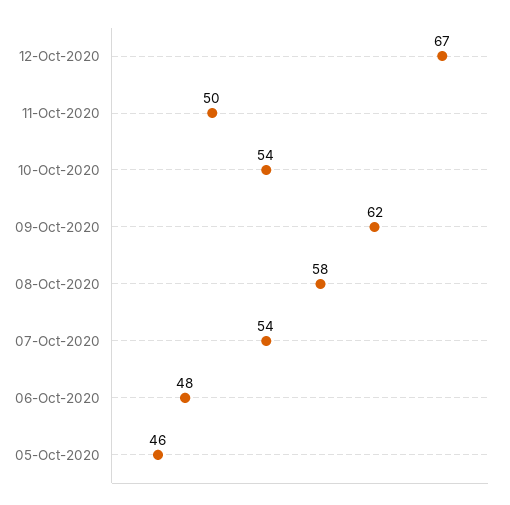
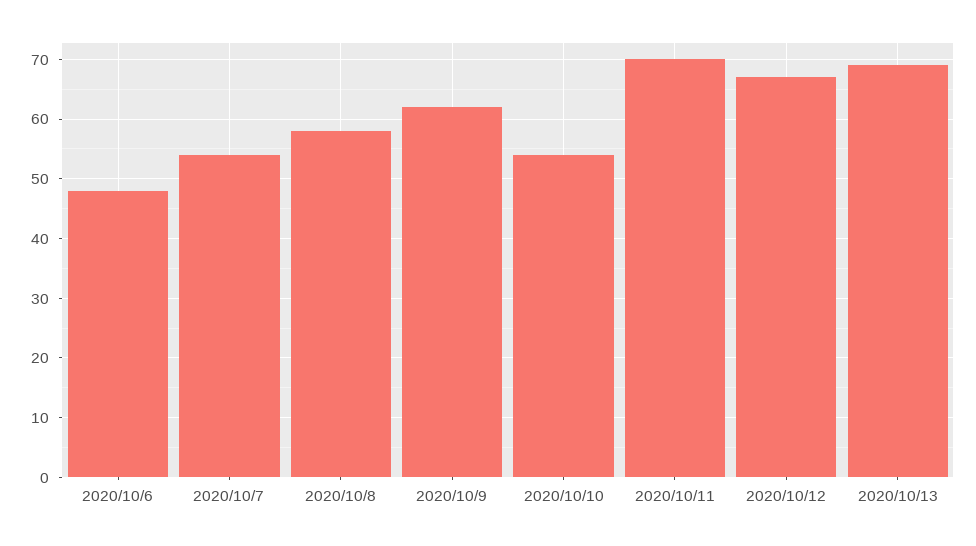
11-Oct-2020: 50 -> 70
05-Oct-2020: 46 -> none
2020/10/13: none -> 70

